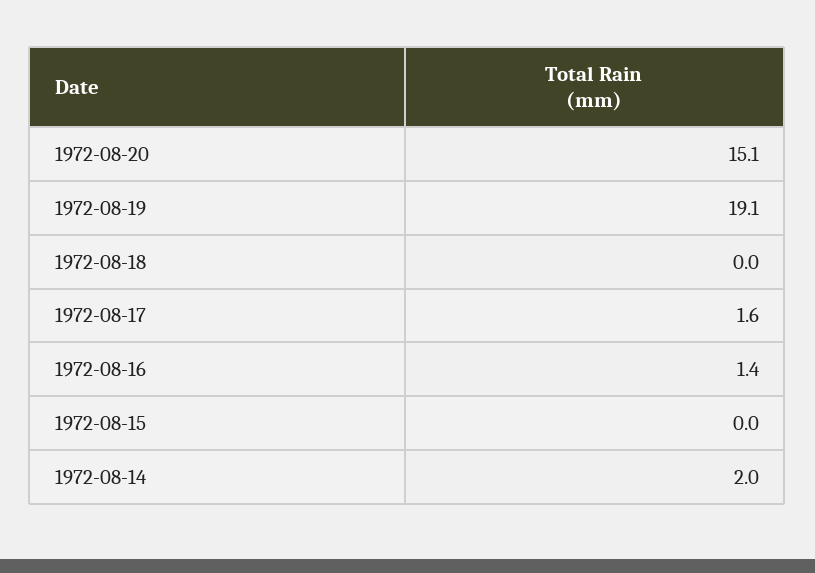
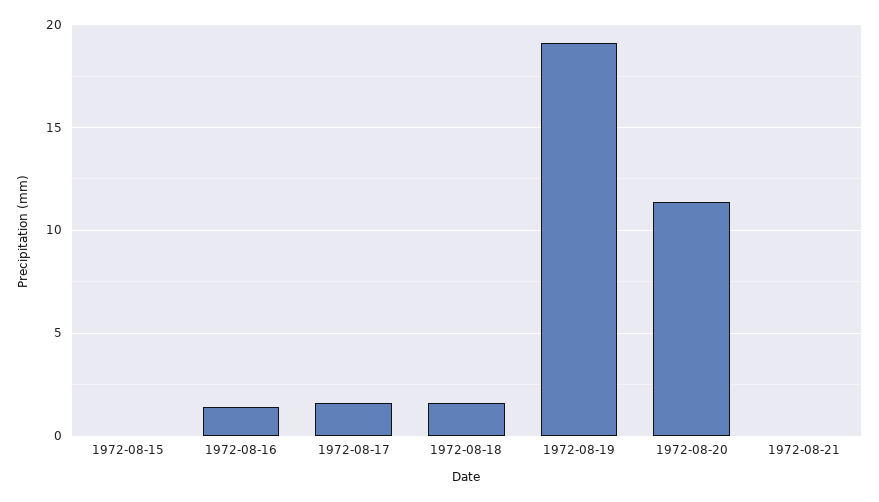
1972-08-20: 15.1 -> 11.5
1972-08-18: 0 -> 1.5
1972-08-14: 2 -> none
1972-08-21: none -> 0

